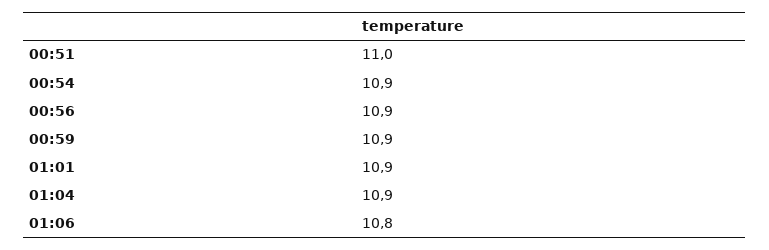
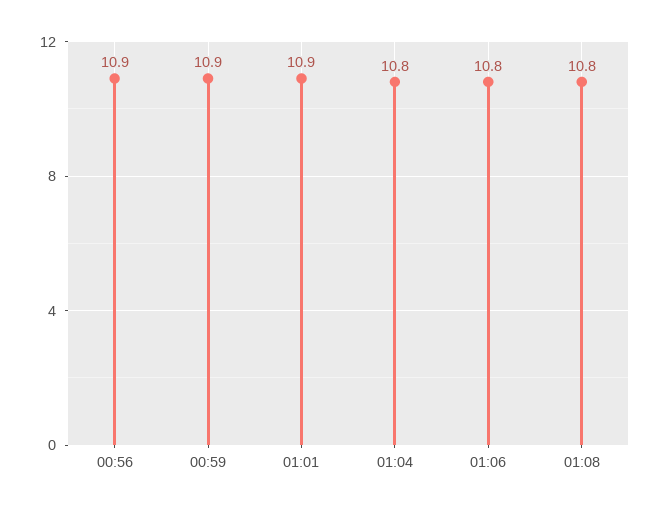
00:51: 11 -> none
00:54: 10.9 -> none
01:04: 10.9 -> 10.8
01:08: none -> 10.8

